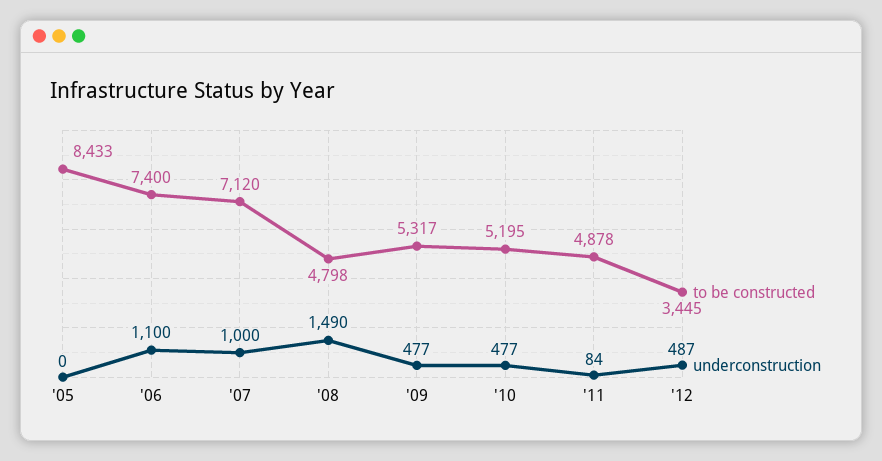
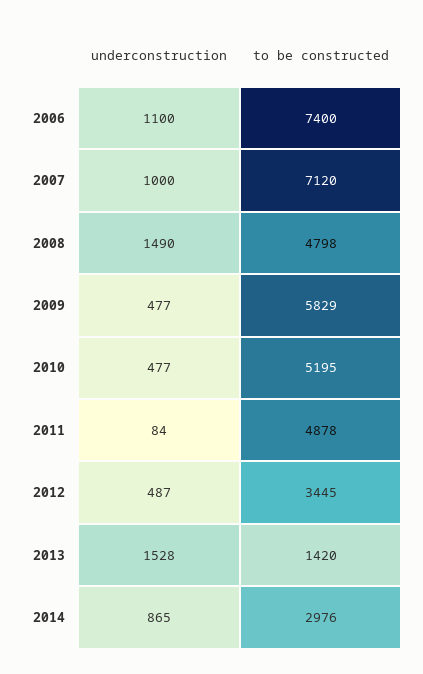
to be constructed, '05: 8433 -> none
underconstruction, '05: 0 -> none
to be constructed, '09: 5317 -> 5829
underconstruction, 2013: none -> 1528
to be constructed, 2013: none -> 1420
underconstruction, 2014: none -> 865
to be constructed, 2014: none -> 2976

